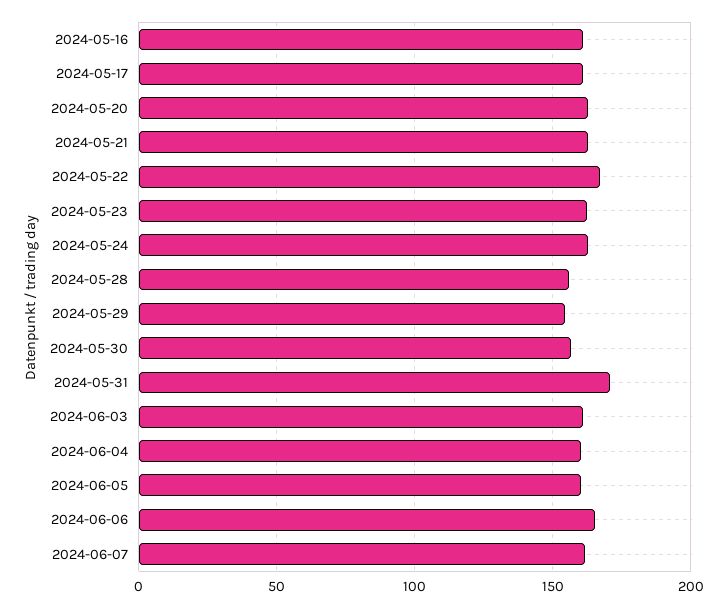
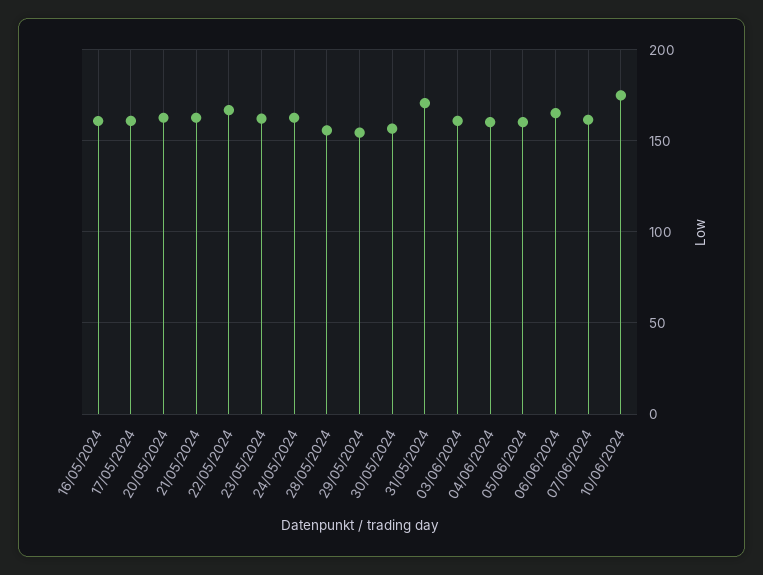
10/06/2024: none -> 175

